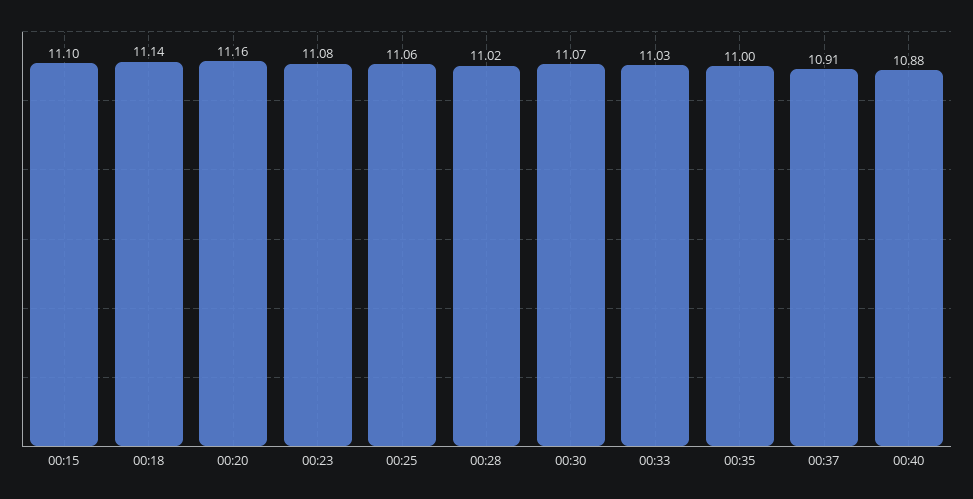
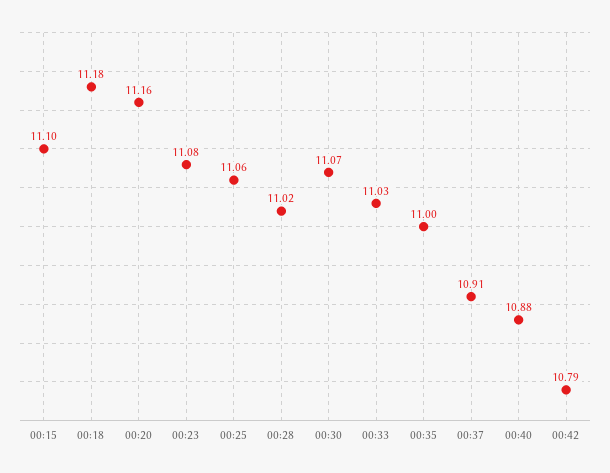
00:18: 11.14 -> 11.18
00:42: none -> 10.79

